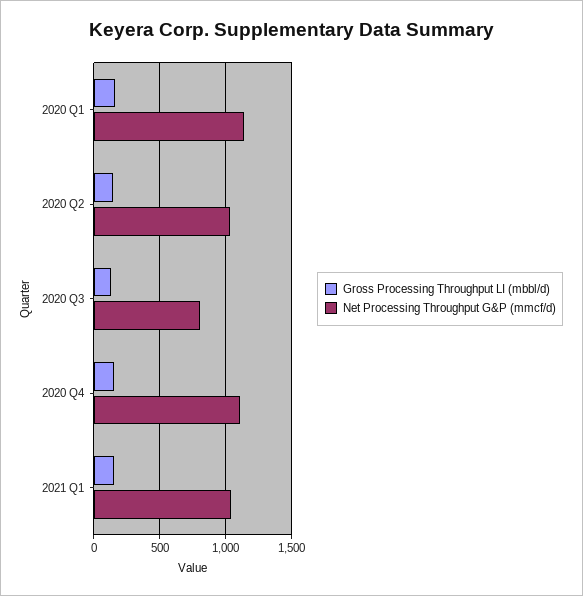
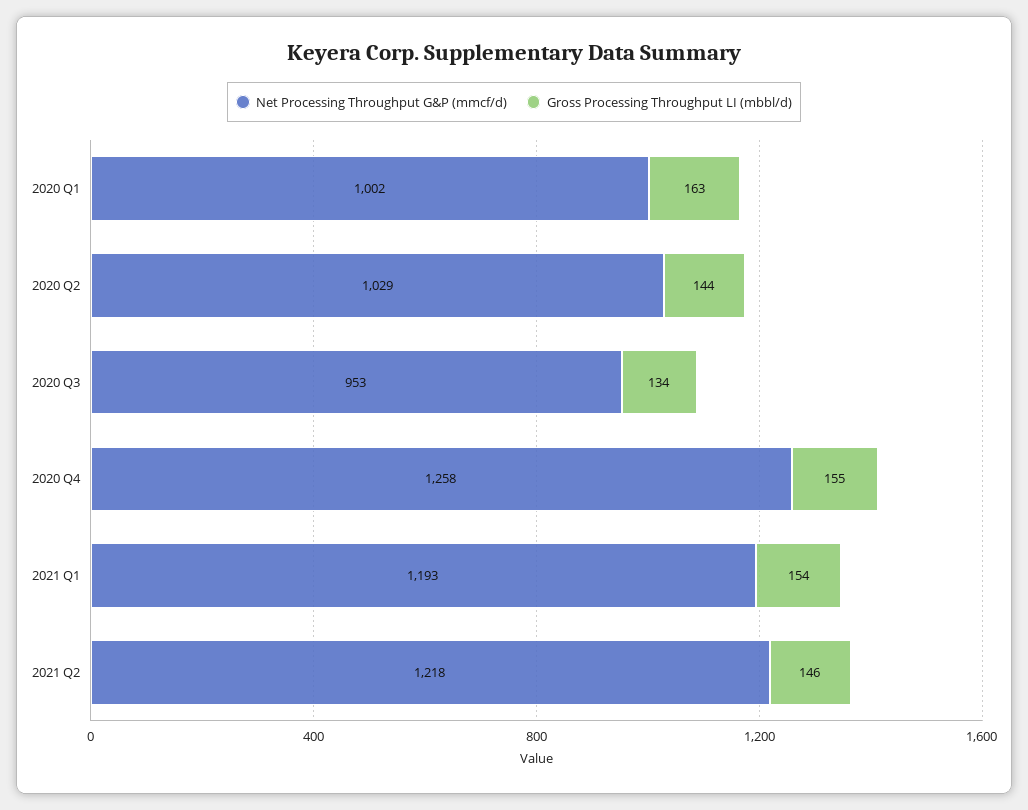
Net Processing Throughput G&P (mmcf/d), 2020 Q1: 1150 -> 1002
Net Processing Throughput G&P (mmcf/d), 2020 Q3: 800 -> 953
Net Processing Throughput G&P (mmcf/d), 2020 Q4: 1100 -> 1258
Net Processing Throughput G&P (mmcf/d), 2021 Q1: 1050 -> 1193
Net Processing Throughput G&P (mmcf/d), 2021 Q2: none -> 1218
Gross Processing Throughput LI (mbbl/d), 2021 Q2: none -> 146

